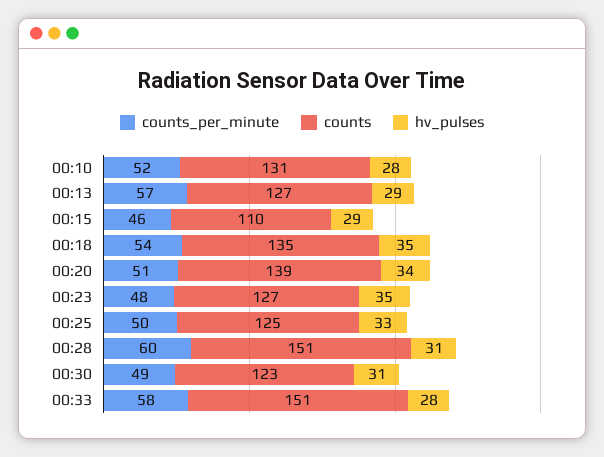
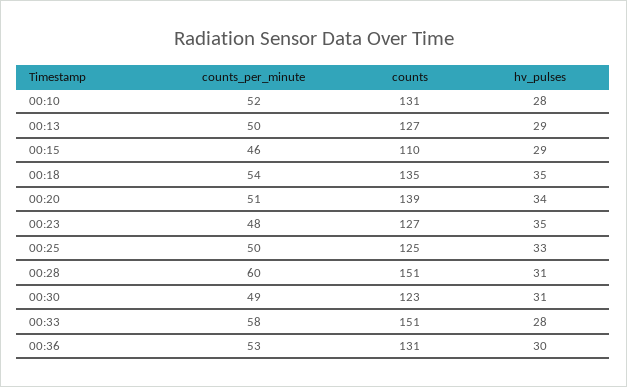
counts_per_minute, 00:13: 57 -> 50
counts_per_minute, 00:36: none -> 53
counts, 00:36: none -> 131
hv_pulses, 00:36: none -> 30

